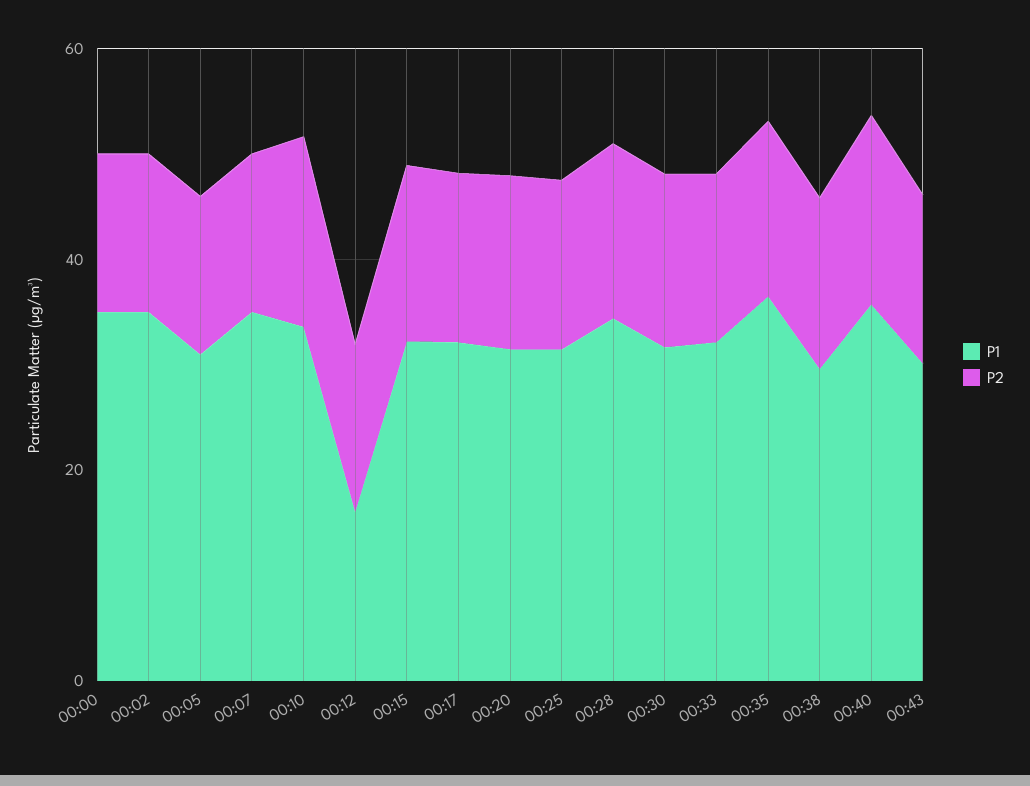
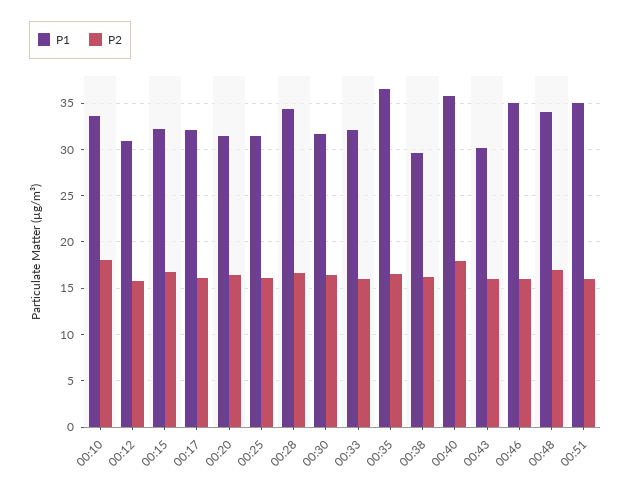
P1, 00:00: 35 -> none
P2, 00:00: 15 -> none
P1, 00:02: 35 -> none
P2, 00:02: 15 -> none
P1, 00:05: 30 -> none
P2, 00:05: 15 -> none
P1, 00:07: 35 -> none
P2, 00:07: 15 -> none
P1, 00:12: 15 -> 31
P1, 00:46: none -> 35
P2, 00:46: none -> 16
P1, 00:48: none -> 34
P2, 00:48: none -> 17
P1, 00:51: none -> 35
P2, 00:51: none -> 16

